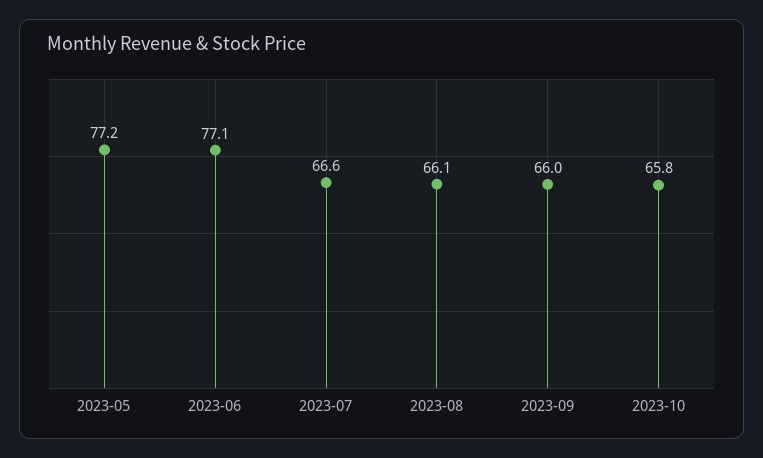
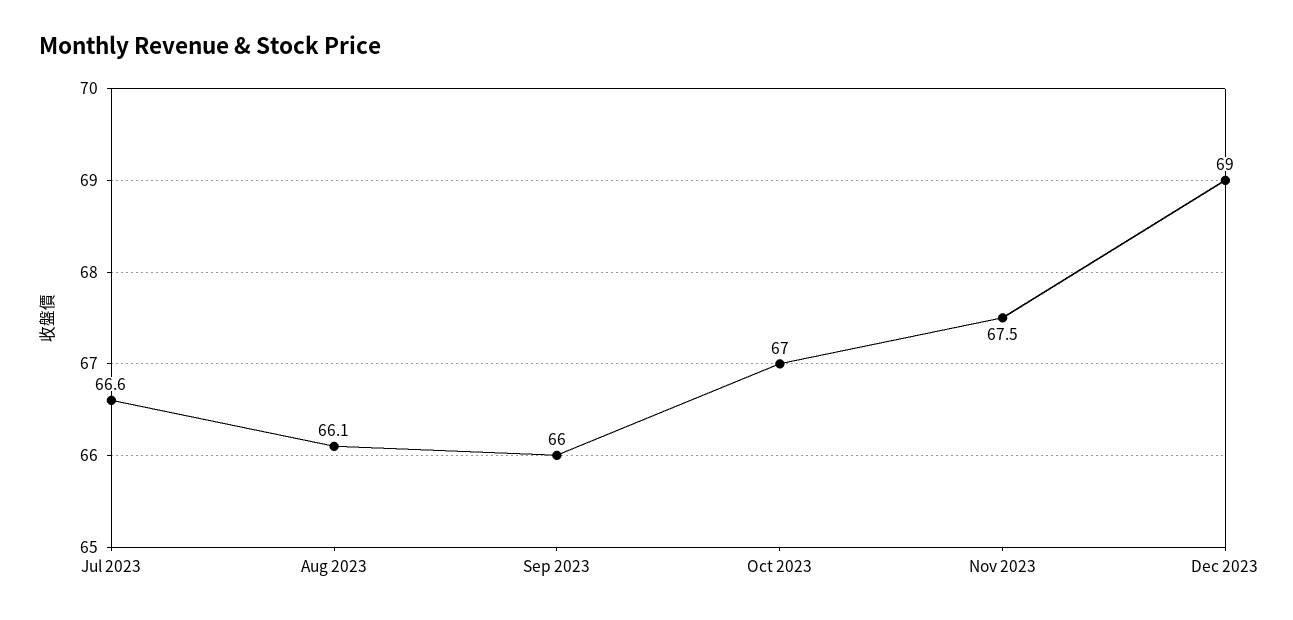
2023-05: 77.2 -> none
2023-06: 77.1 -> none
2023-10: 65.8 -> 67
Nov 2023: none -> 67.5
Dec 2023: none -> 69

